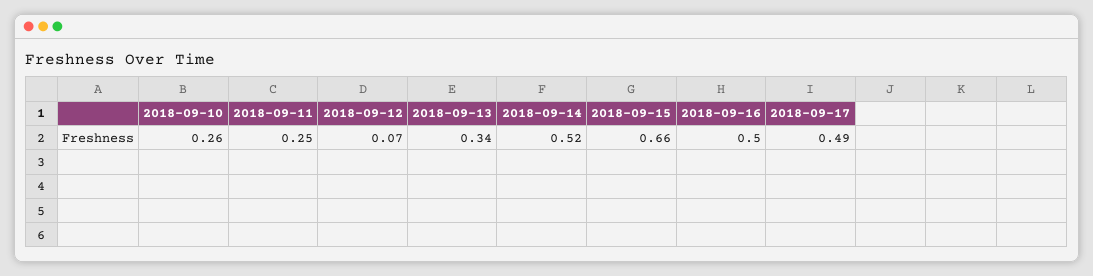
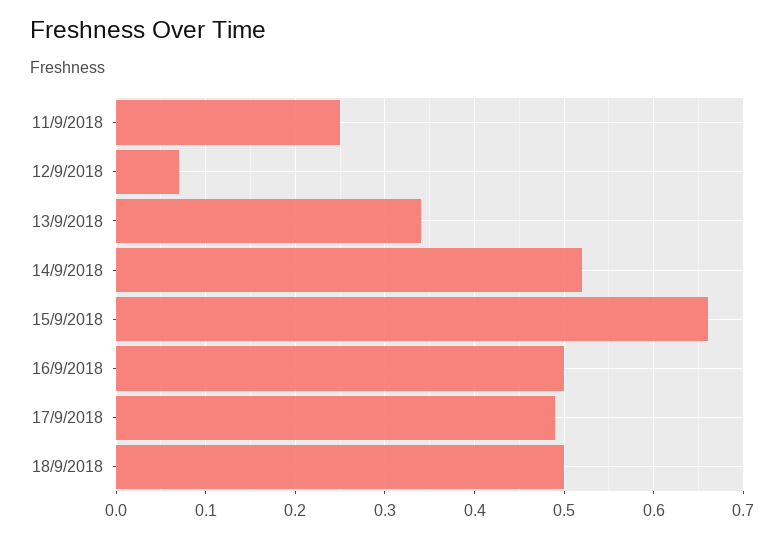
2018-09-10: 0.26 -> none
18/9/2018: none -> 0.5

